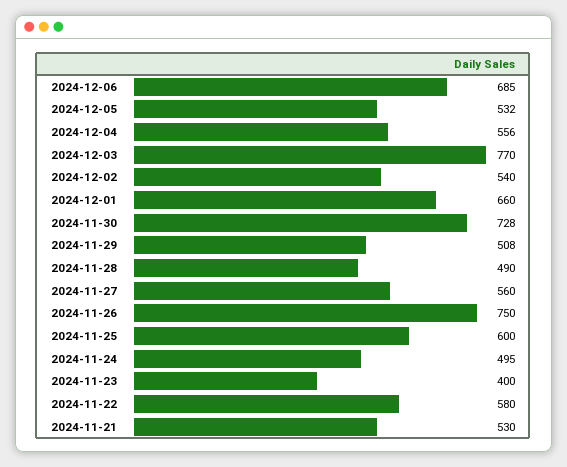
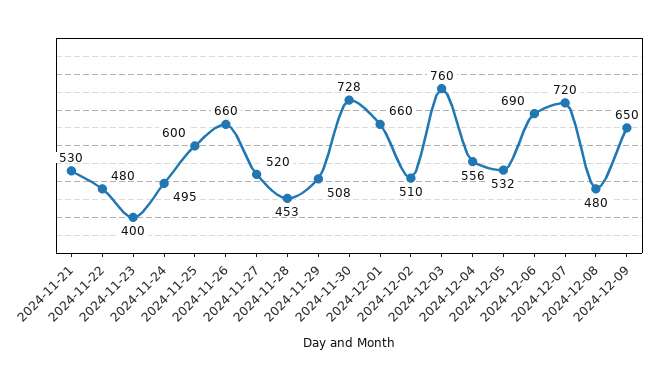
2024-12-06: 685 -> 690
2024-12-03: 770 -> 760
2024-12-02: 540 -> 510
2024-11-28: 490 -> 453
2024-11-27: 560 -> 520
2024-11-26: 750 -> 660
2024-11-22: 580 -> 480
2024-12-07: none -> 720
2024-12-08: none -> 480
2024-12-09: none -> 650

